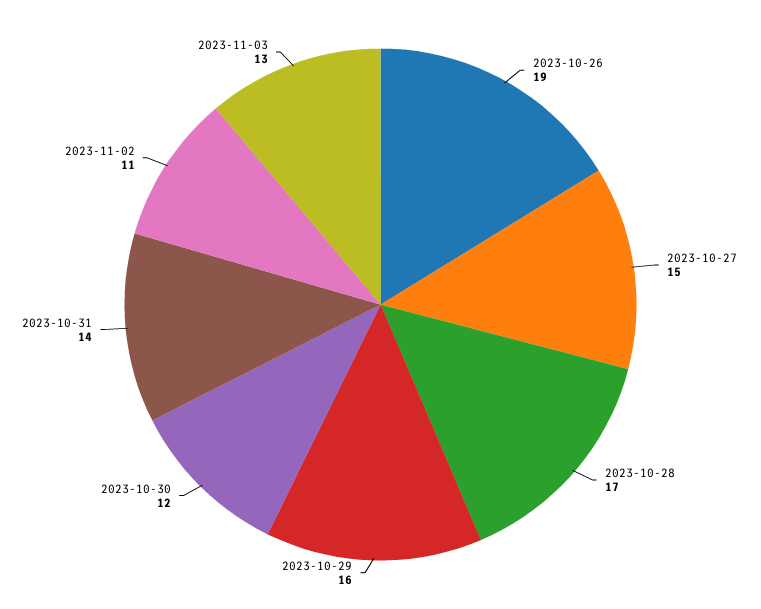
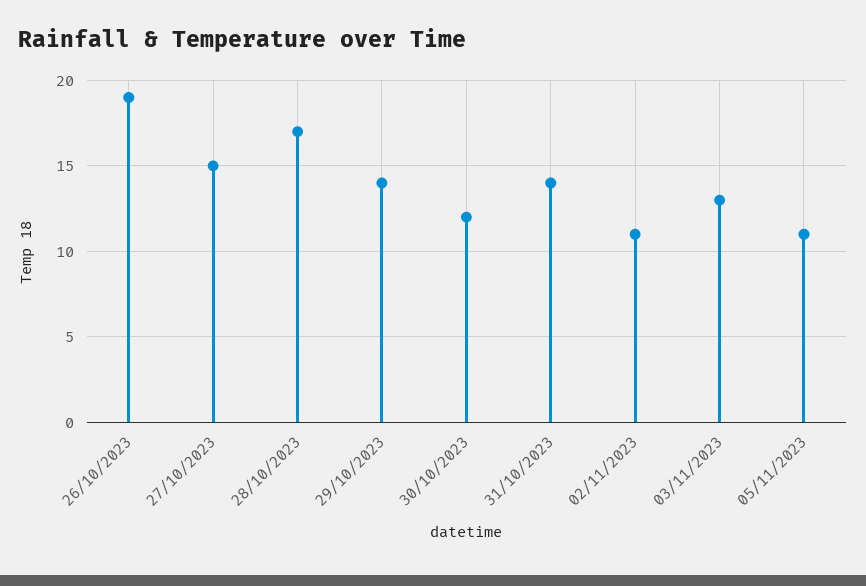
2023-10-29: 16 -> 14
05/11/2023: none -> 11

